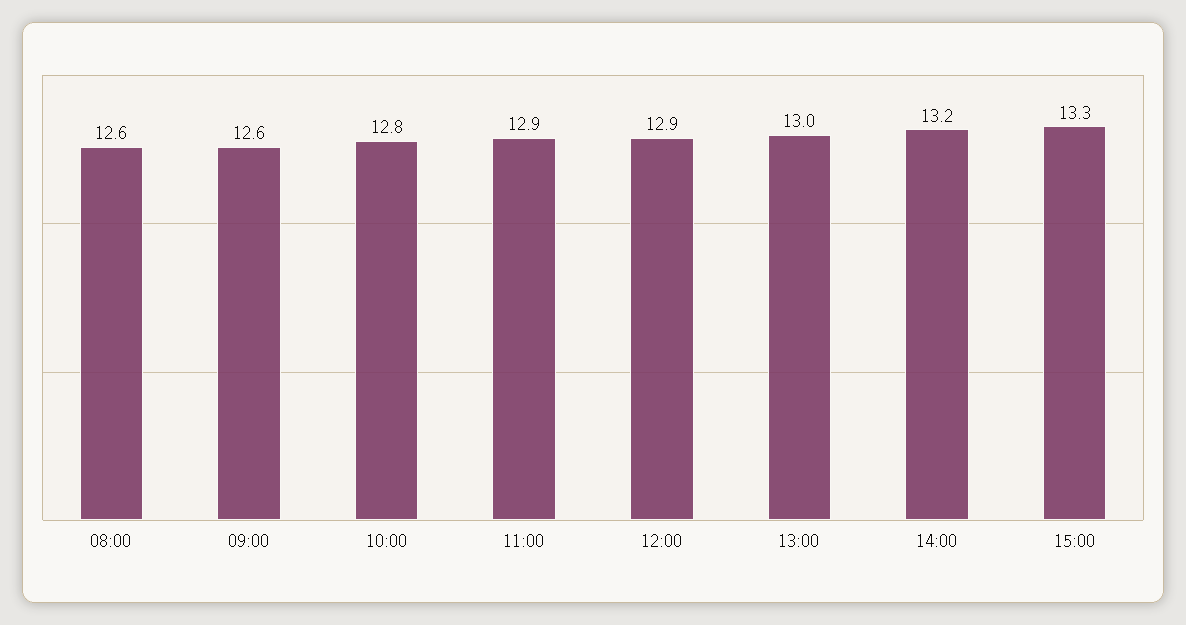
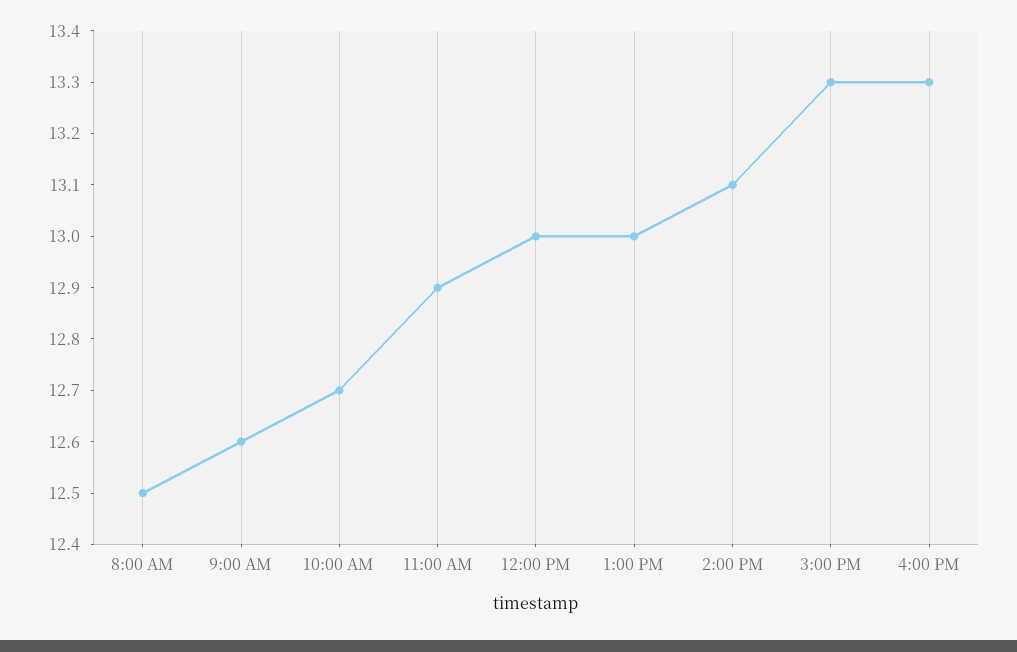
08:00: 12.6 -> 12.5
10:00: 12.8 -> 12.7
12:00: 12.9 -> 13
14:00: 13.2 -> 13.1
4:00 PM: none -> 13.3

